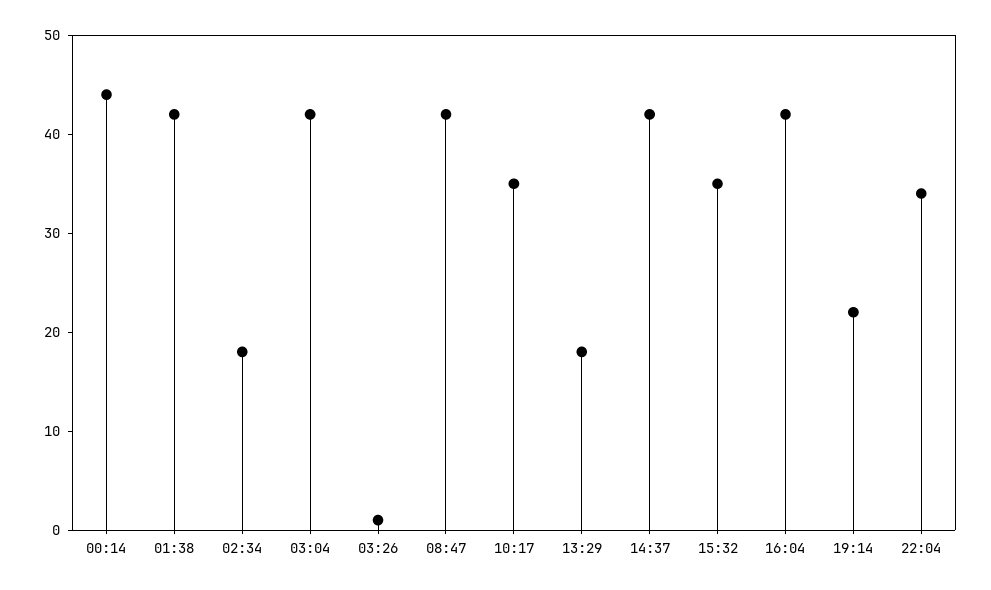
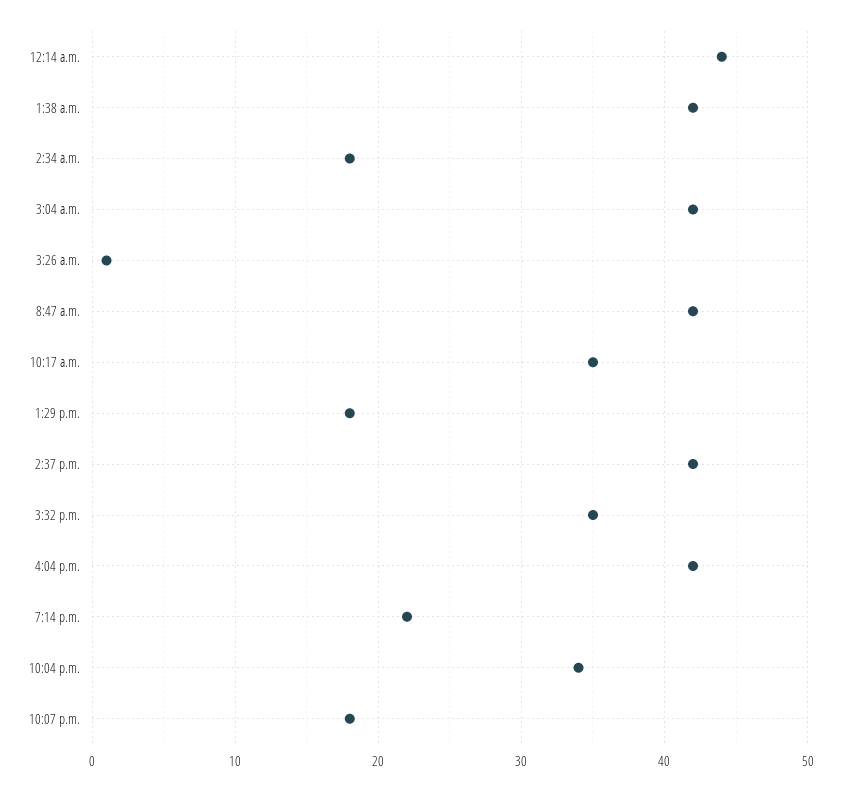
10:07 p.m.: none -> 18

